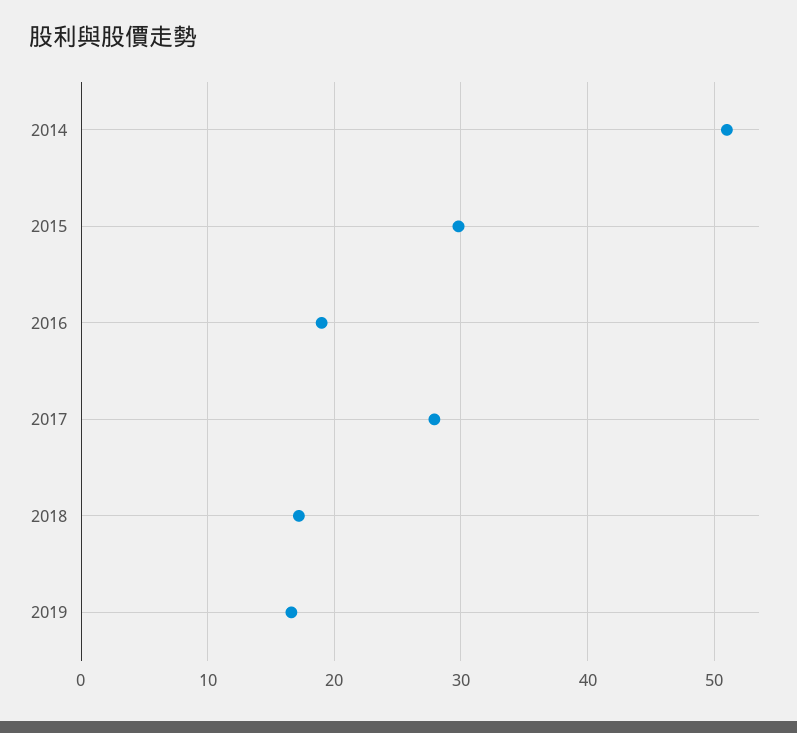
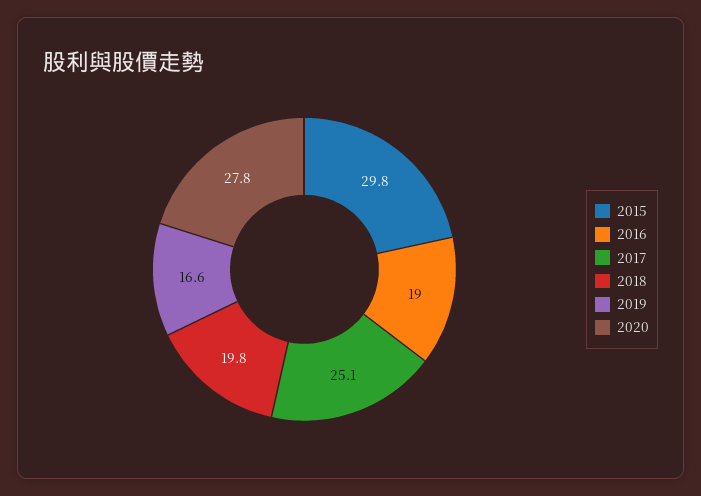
2014: 51 -> none
2017: 28 -> 25.1
2018: 17 -> 19.8
2020: none -> 27.8

